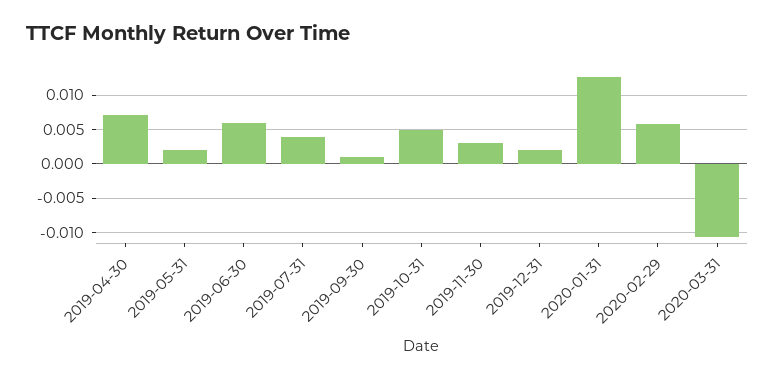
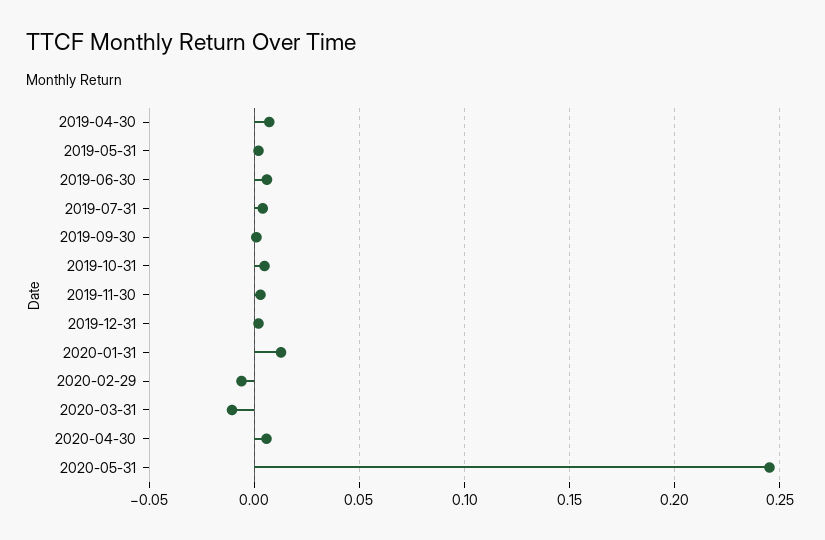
2020-02-29: 0.006 -> -0.005
2020-04-30: none -> 0.005
2020-05-31: none -> 0.245

